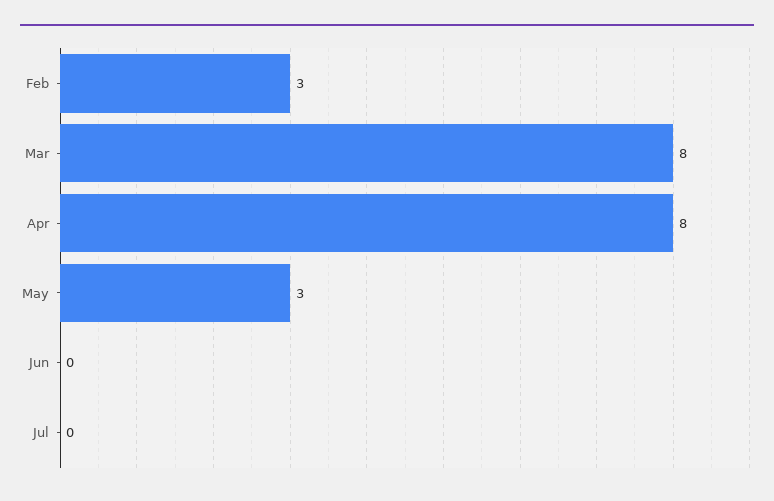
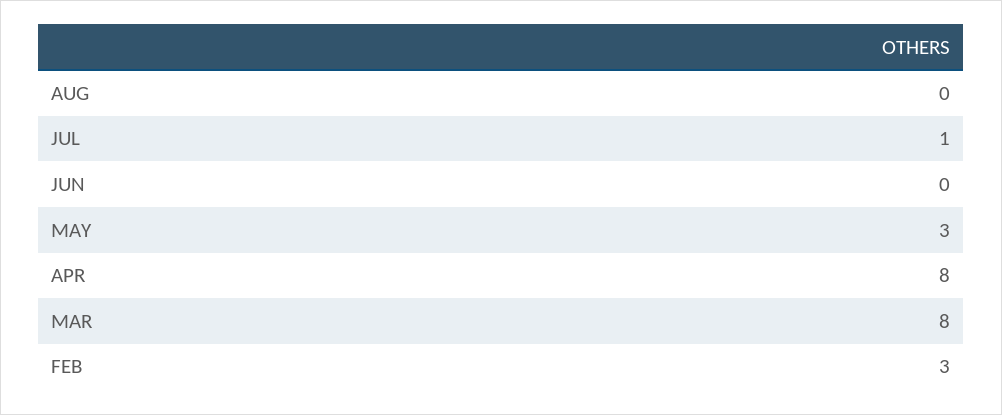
Jul: 0 -> 1
AUG: none -> 0

